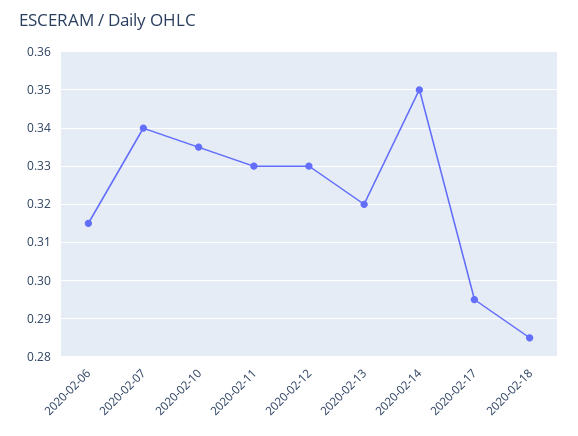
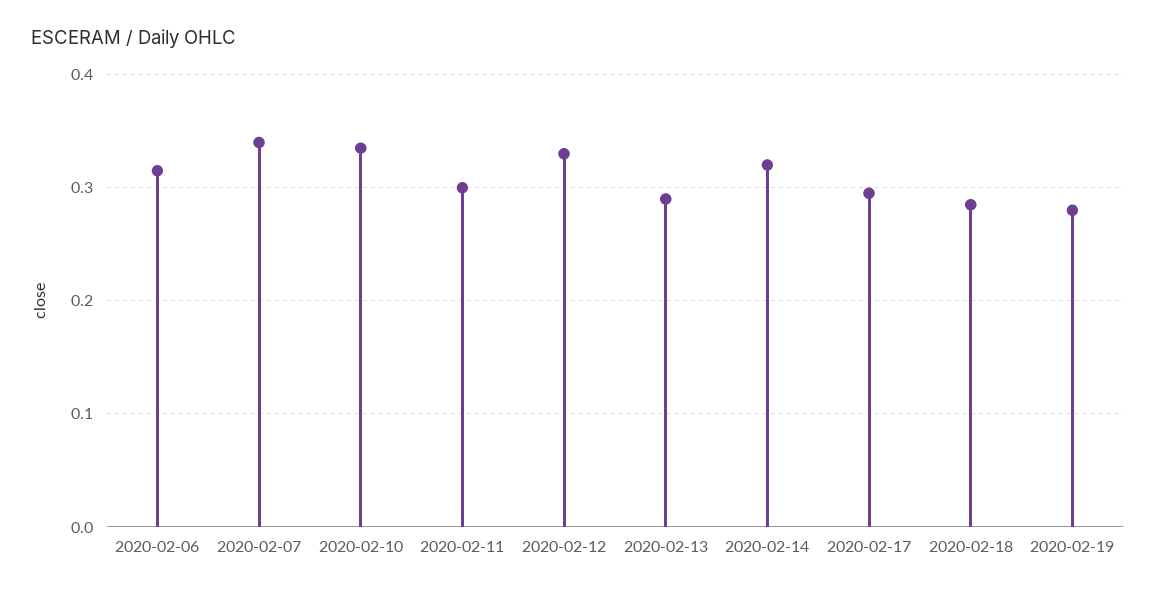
2020-02-11: 0.33 -> 0.3
2020-02-13: 0.32 -> 0.29
2020-02-14: 0.35 -> 0.32
2020-02-19: none -> 0.28

